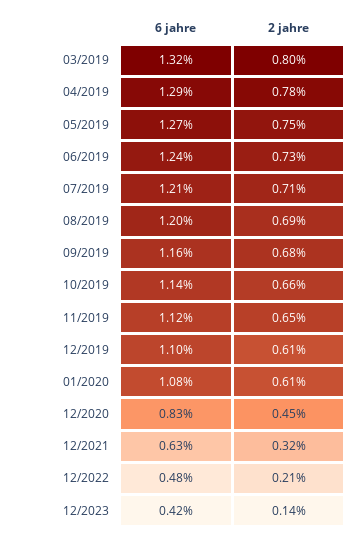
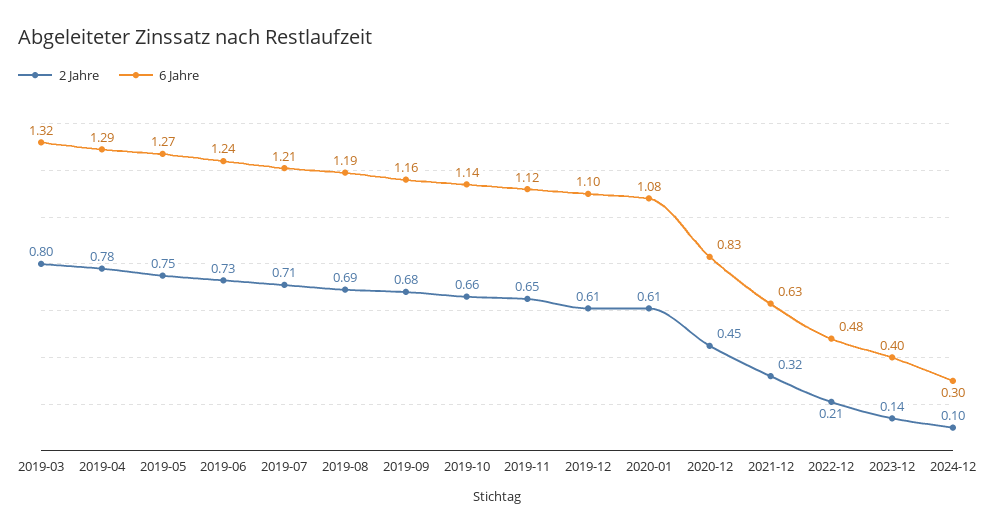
6 jahre, 08/2019: 1.2 -> 1.19
6 jahre, 12/2023: 0.42 -> 0.4
2 jahre, 2024-12: none -> 0.1
6 jahre, 2024-12: none -> 0.3

